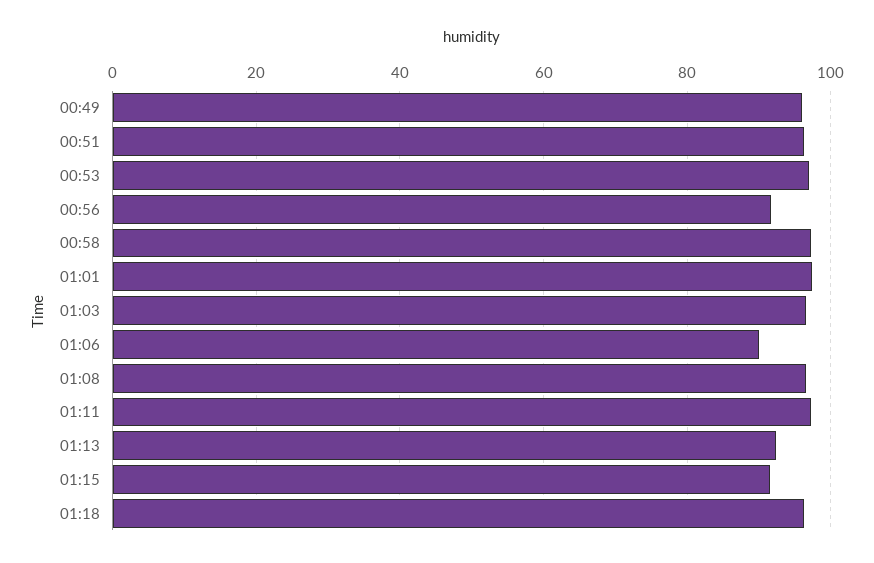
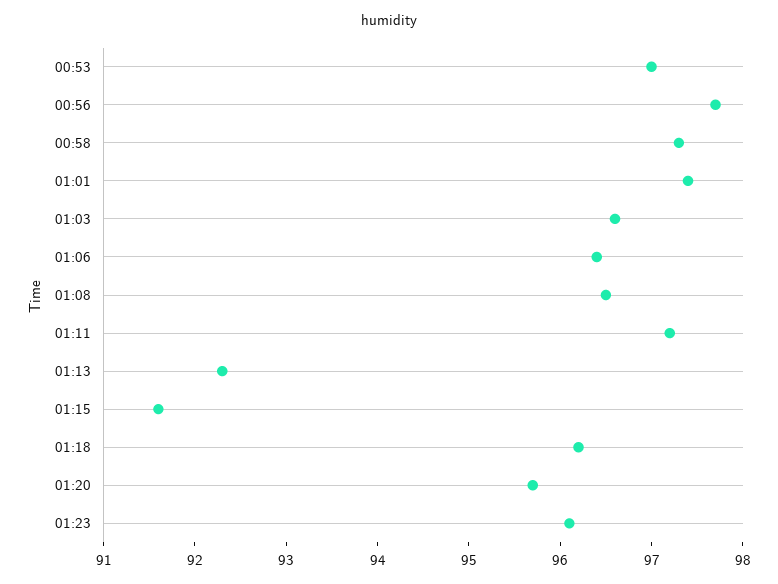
00:49: 96 -> none
00:51: 96 -> none
00:56: 92 -> 97.7
01:06: 90 -> 96.4
01:20: none -> 95.7
01:23: none -> 96.1

